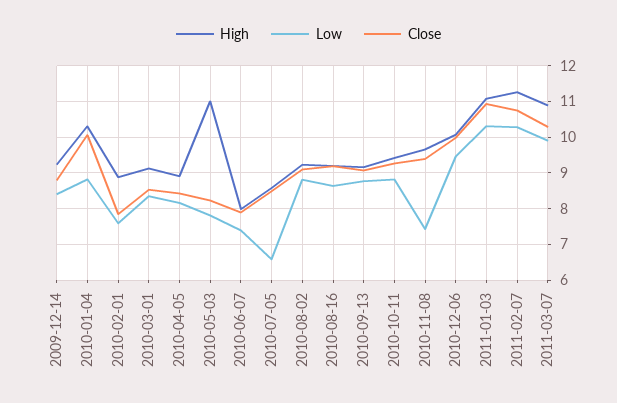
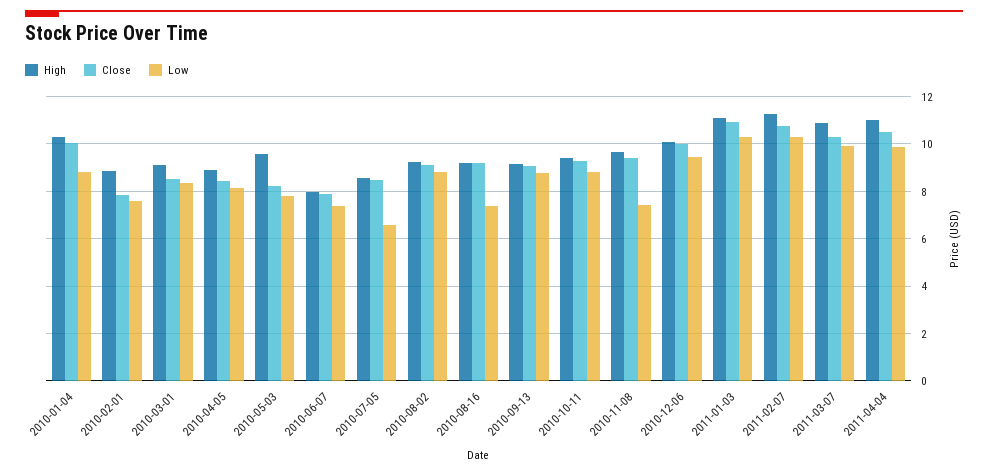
High, 2009-12-14: 9.2 -> none
Low, 2009-12-14: 8.4 -> none
Close, 2009-12-14: 8.8 -> none
High, 2010-05-03: 11 -> 9.5
Low, 2010-08-16: 8.6 -> 7.5
High, 2011-04-04: none -> 11
Close, 2011-04-04: none -> 10.5
Low, 2011-04-04: none -> 10

